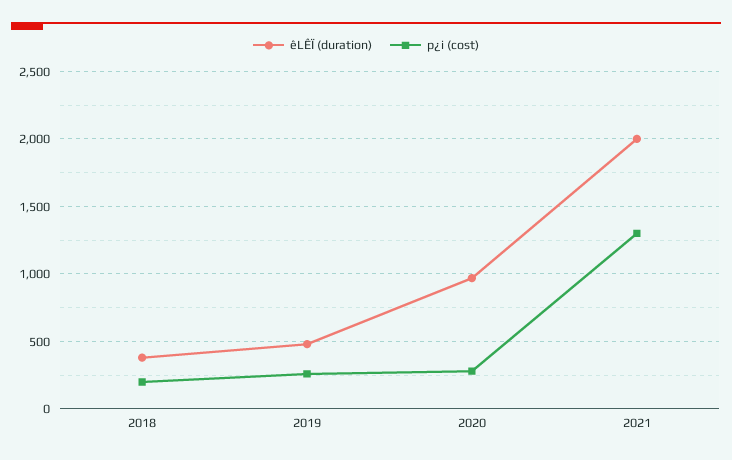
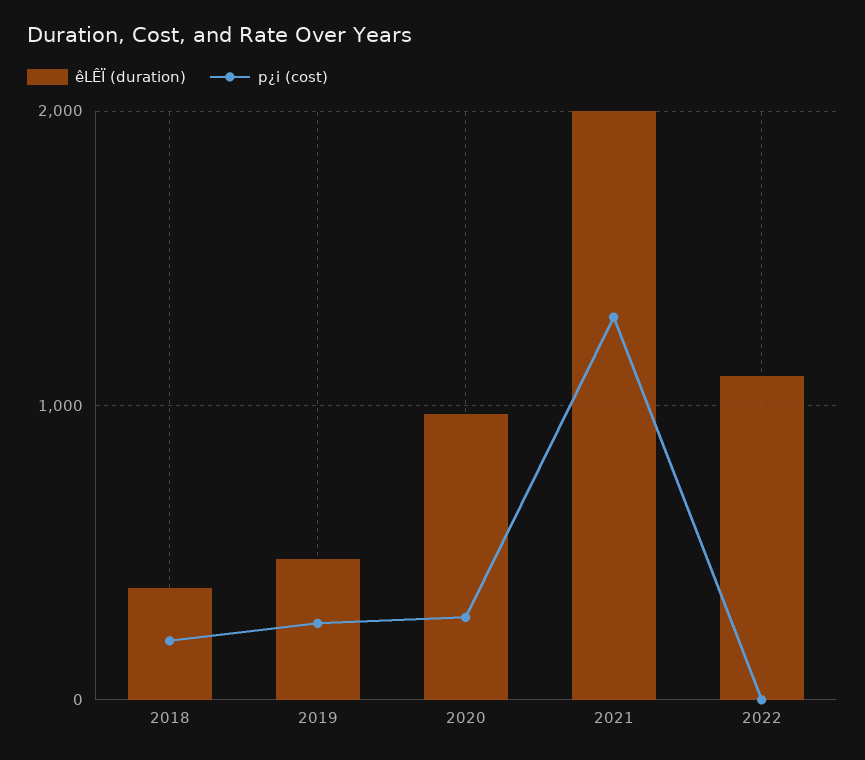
êLÊÏ (duration), 2022: none -> 1100
p¿i (cost), 2022: none -> 0

